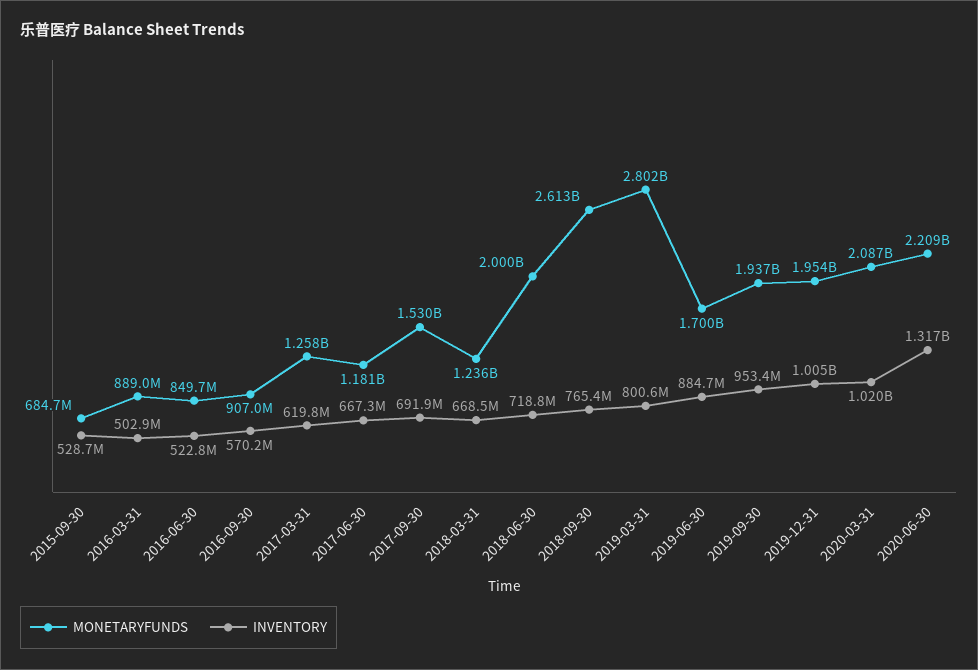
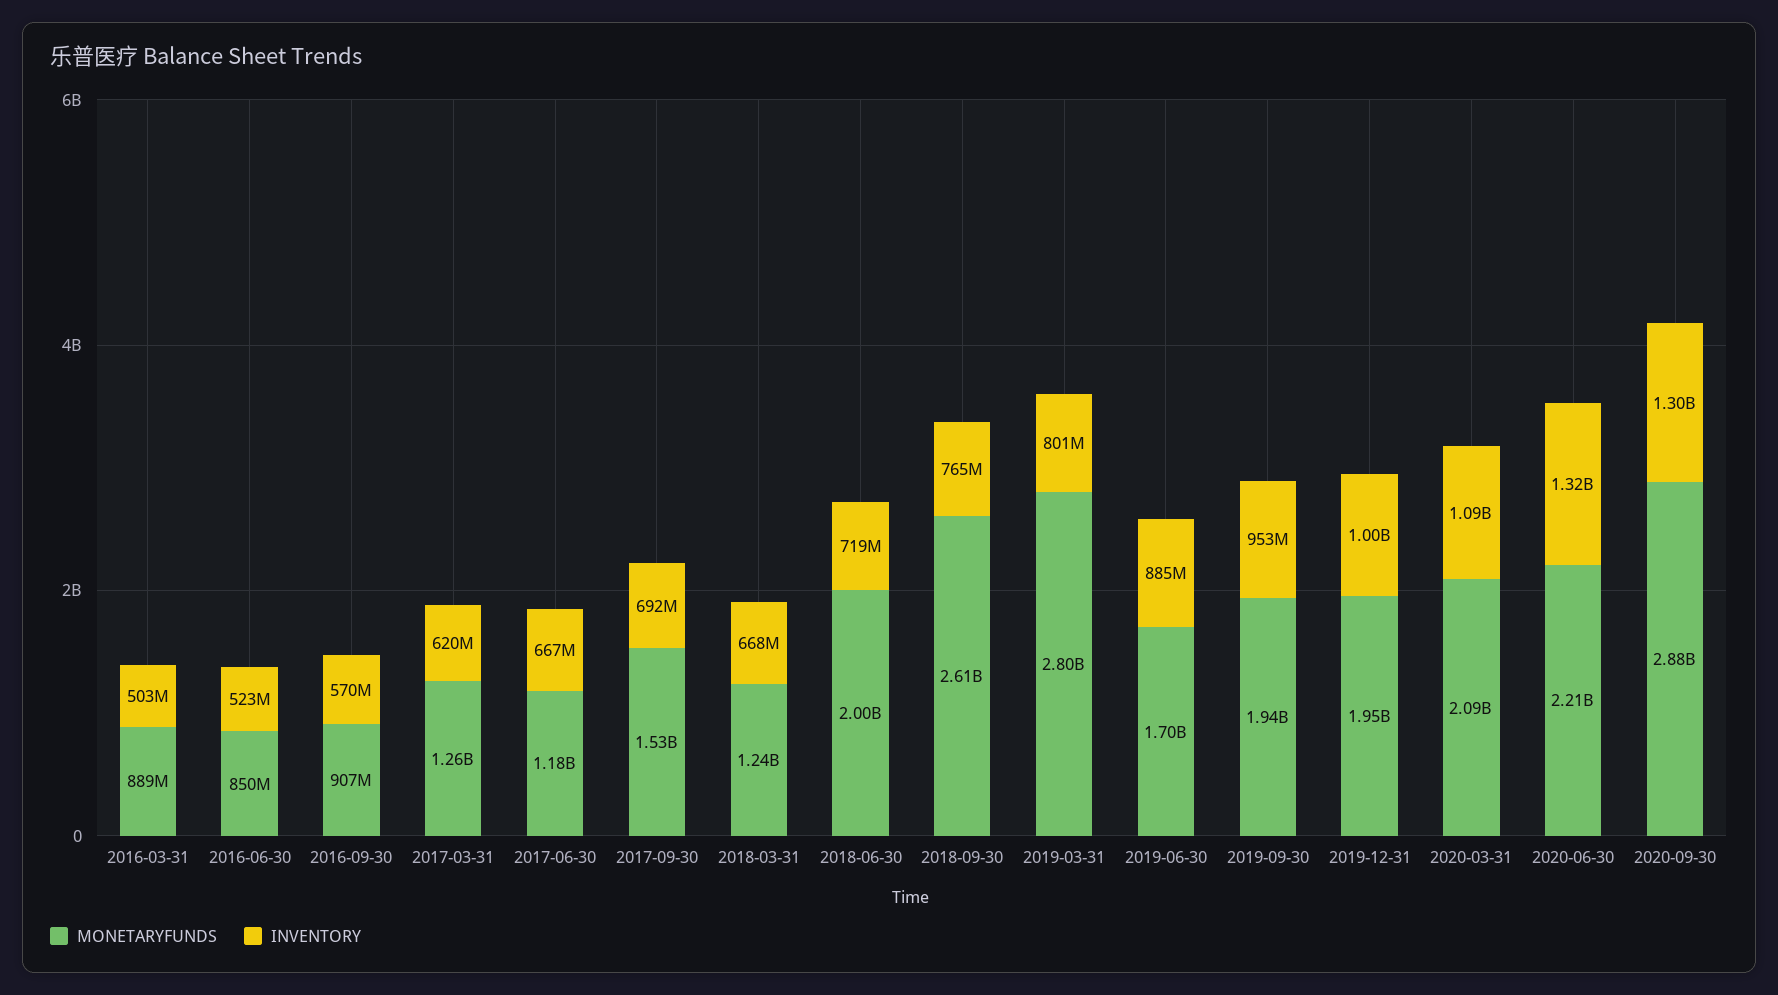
MONETARYFUNDS, 2015-09-30: 684700000 -> none
INVENTORY, 2015-09-30: 528700000 -> none
INVENTORY, 2020-03-31: 1020000000 -> 1090000000
MONETARYFUNDS, 2020-09-30: none -> 2880000000
INVENTORY, 2020-09-30: none -> 1300000000

